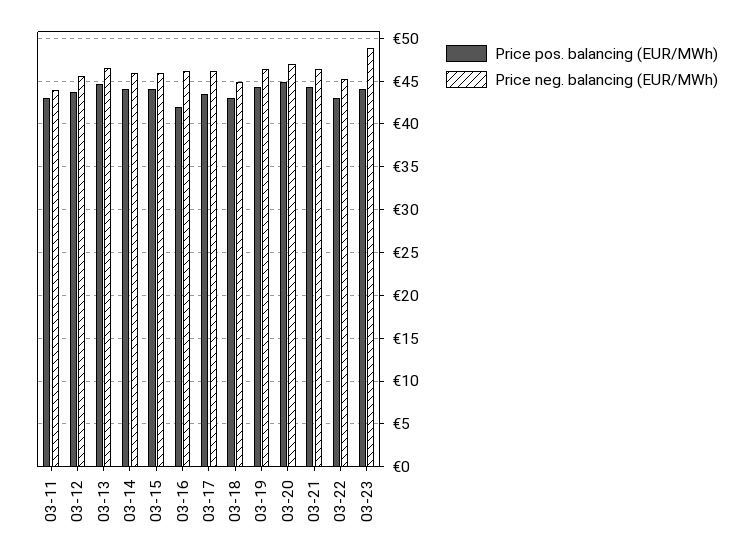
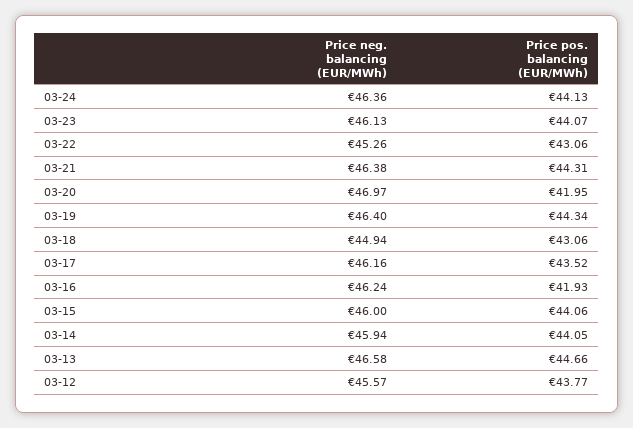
Price pos. balancing (EUR/MWh), 03-11: 43 -> none
Price neg. balancing (EUR/MWh), 03-11: 44 -> none
Price pos. balancing (EUR/MWh), 03-20: 45 -> 41.95
Price neg. balancing (EUR/MWh), 03-23: 49 -> 46.13
Price neg. balancing (EUR/MWh), 03-24: none -> 46.36
Price pos. balancing (EUR/MWh), 03-24: none -> 44.13

